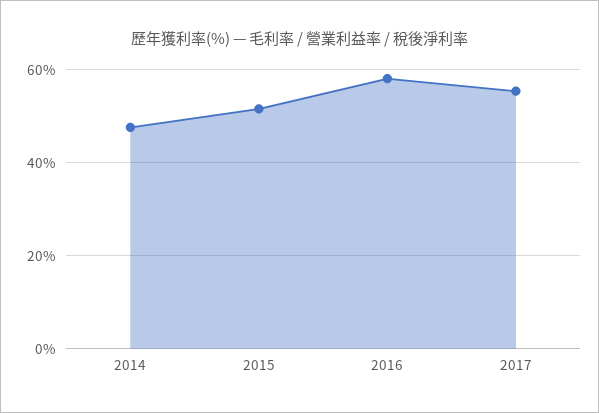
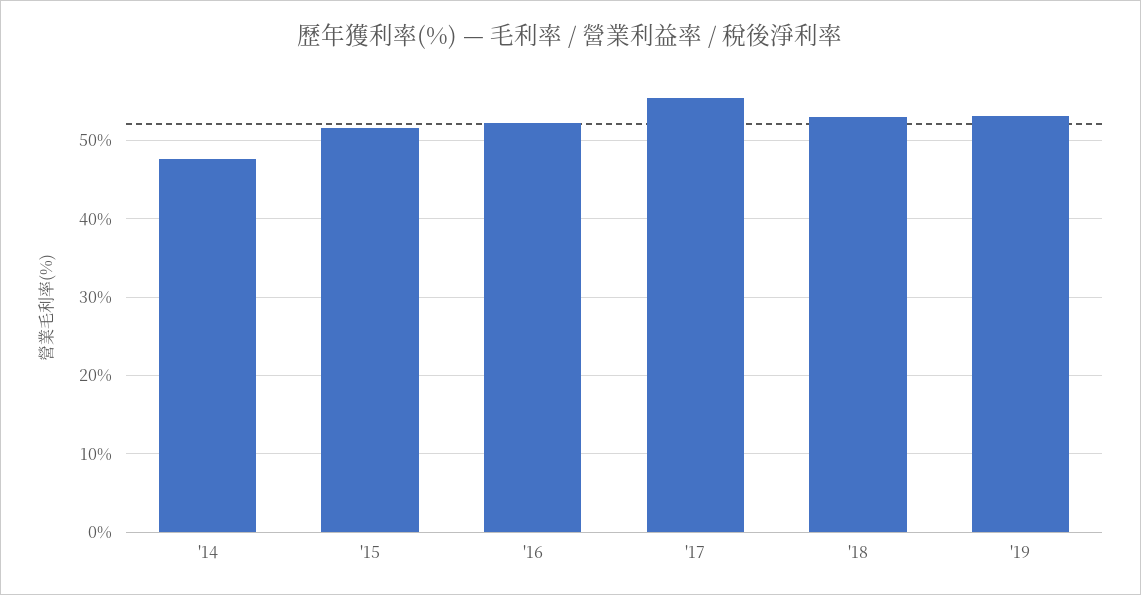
2016: 58 -> 52
'18: none -> 53
'19: none -> 53

